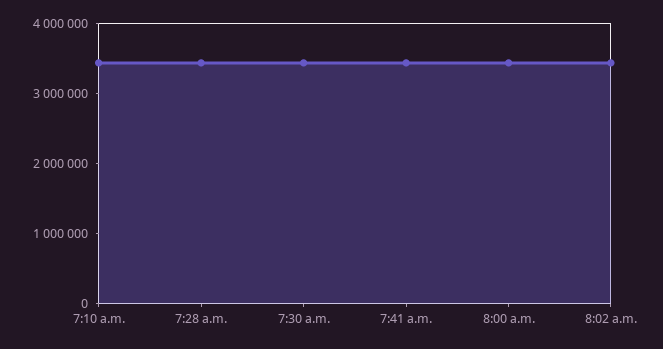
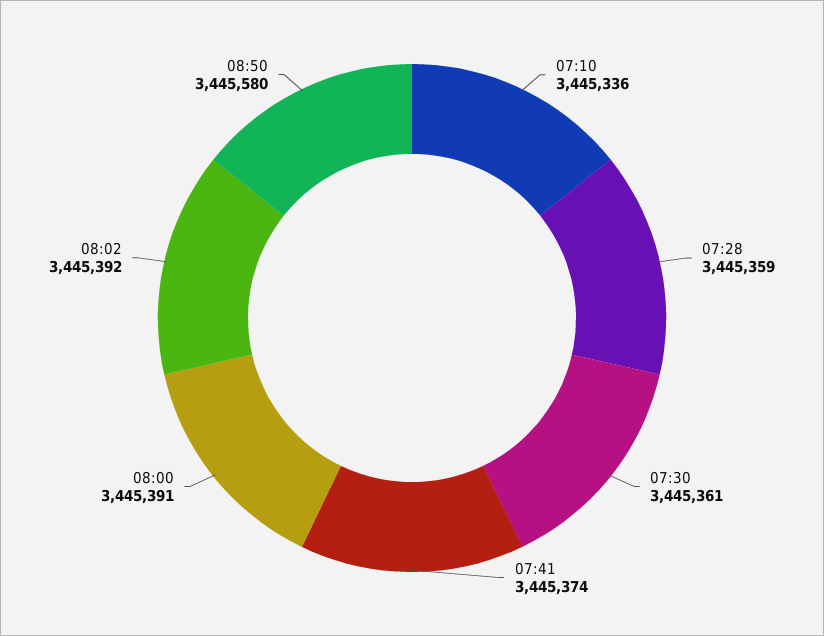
08:50: none -> 3445580

